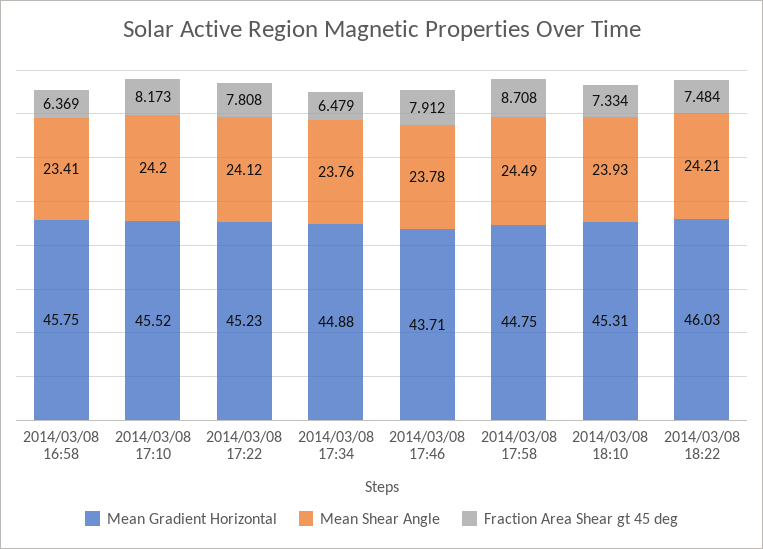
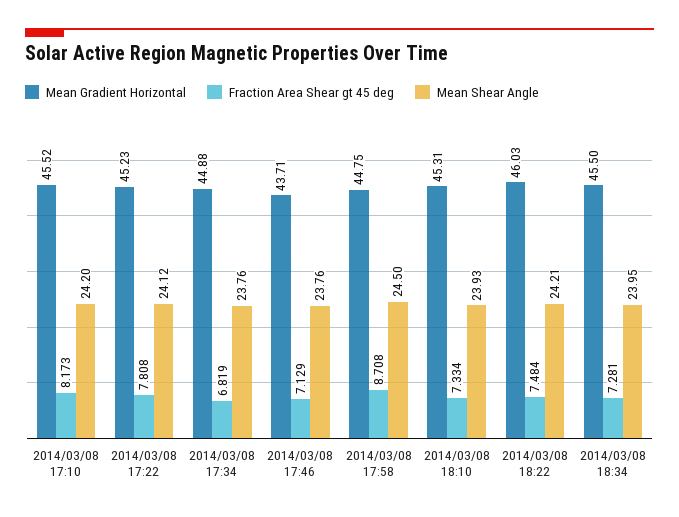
Mean Gradient Horizontal, 2014/03/08 16:58: 45.75 -> none
Mean Shear Angle, 2014/03/08 16:58: 23.41 -> none
Fraction Area Shear gt 45 deg, 2014/03/08 16:58: 6.369 -> none
Fraction Area Shear gt 45 deg, 2014/03/08 17:34: 6.479 -> 6.819
Mean Shear Angle, 2014/03/08 17:46: 23.78 -> 23.76
Fraction Area Shear gt 45 deg, 2014/03/08 17:46: 7.912 -> 7.129
Mean Shear Angle, 2014/03/08 17:58: 24.49 -> 24.5
Mean Gradient Horizontal, 2014/03/08 18:34: none -> 45.5
Fraction Area Shear gt 45 deg, 2014/03/08 18:34: none -> 7.281
Mean Shear Angle, 2014/03/08 18:34: none -> 23.95

